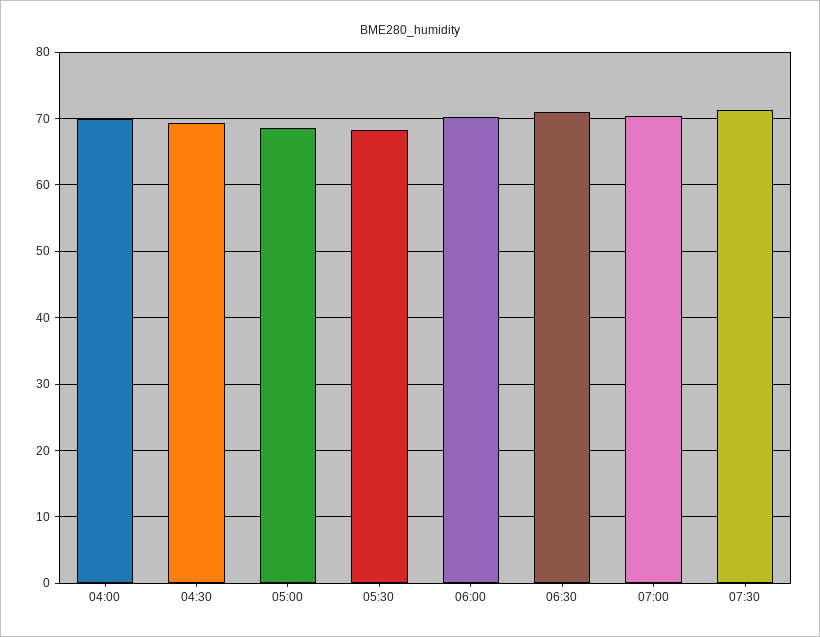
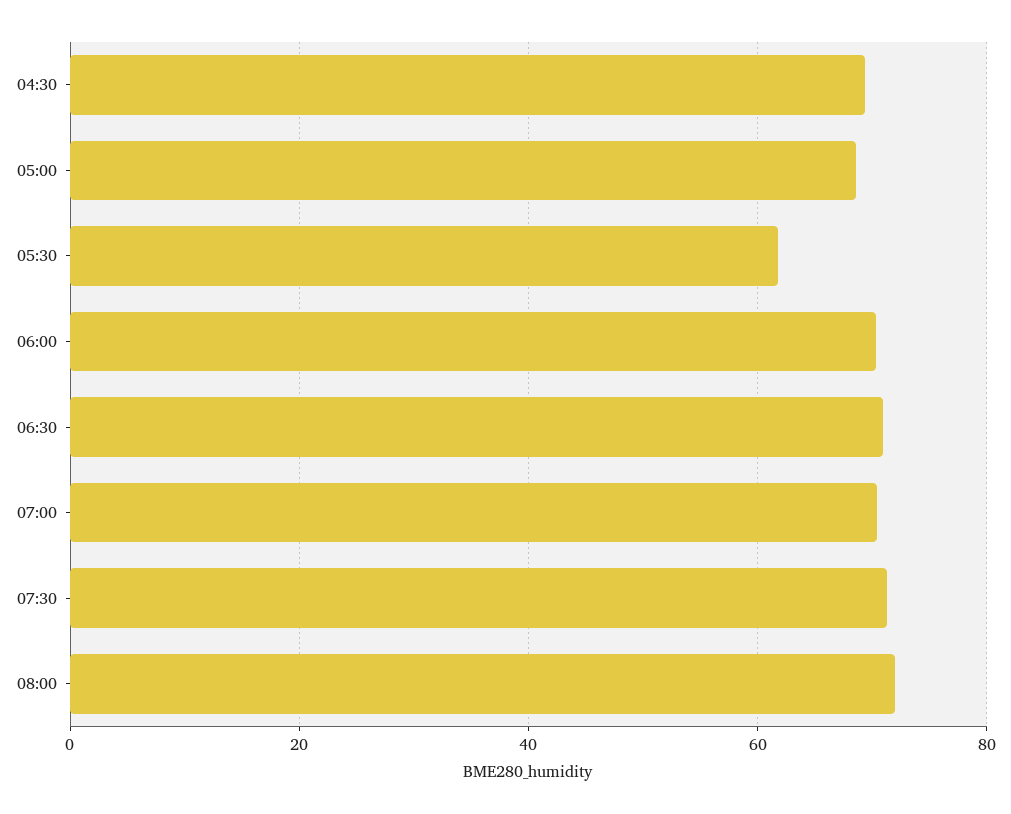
04:00: 70 -> none
05:30: 68 -> 62
08:00: none -> 72

